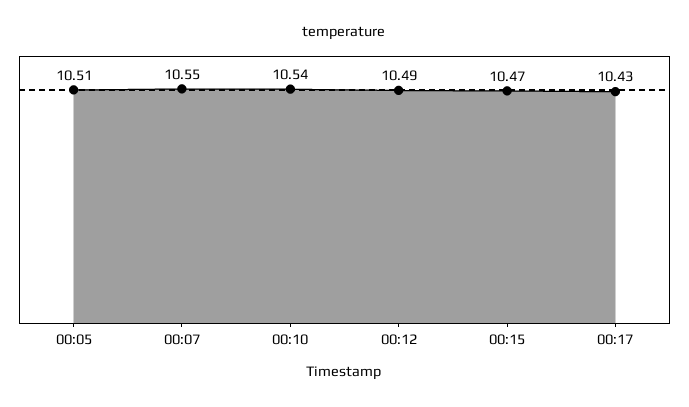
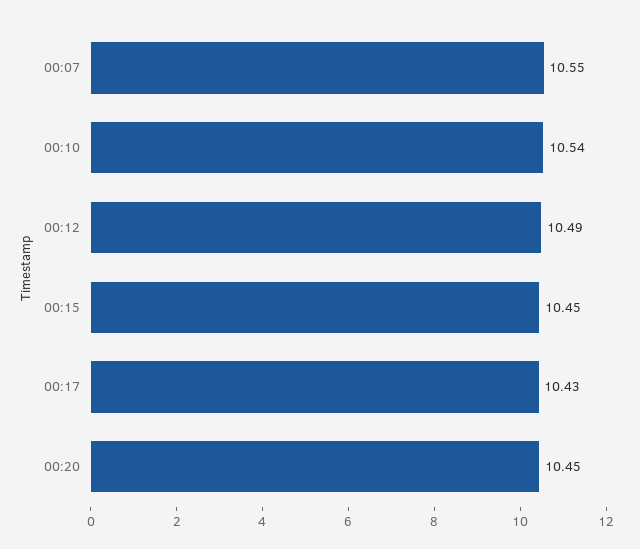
00:05: 10.51 -> none
00:15: 10.47 -> 10.45
00:20: none -> 10.45

